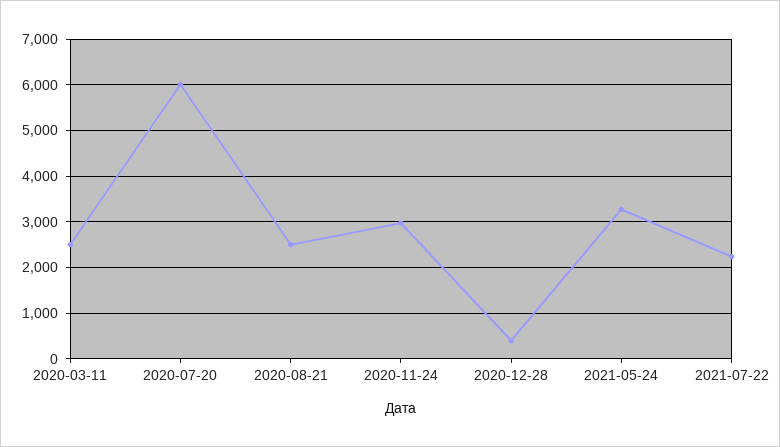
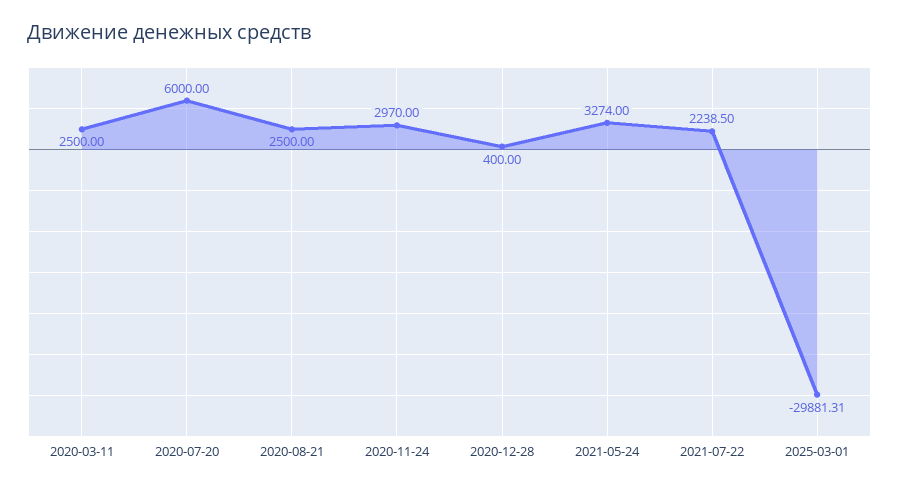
2025-03-01: none -> -29881.31

